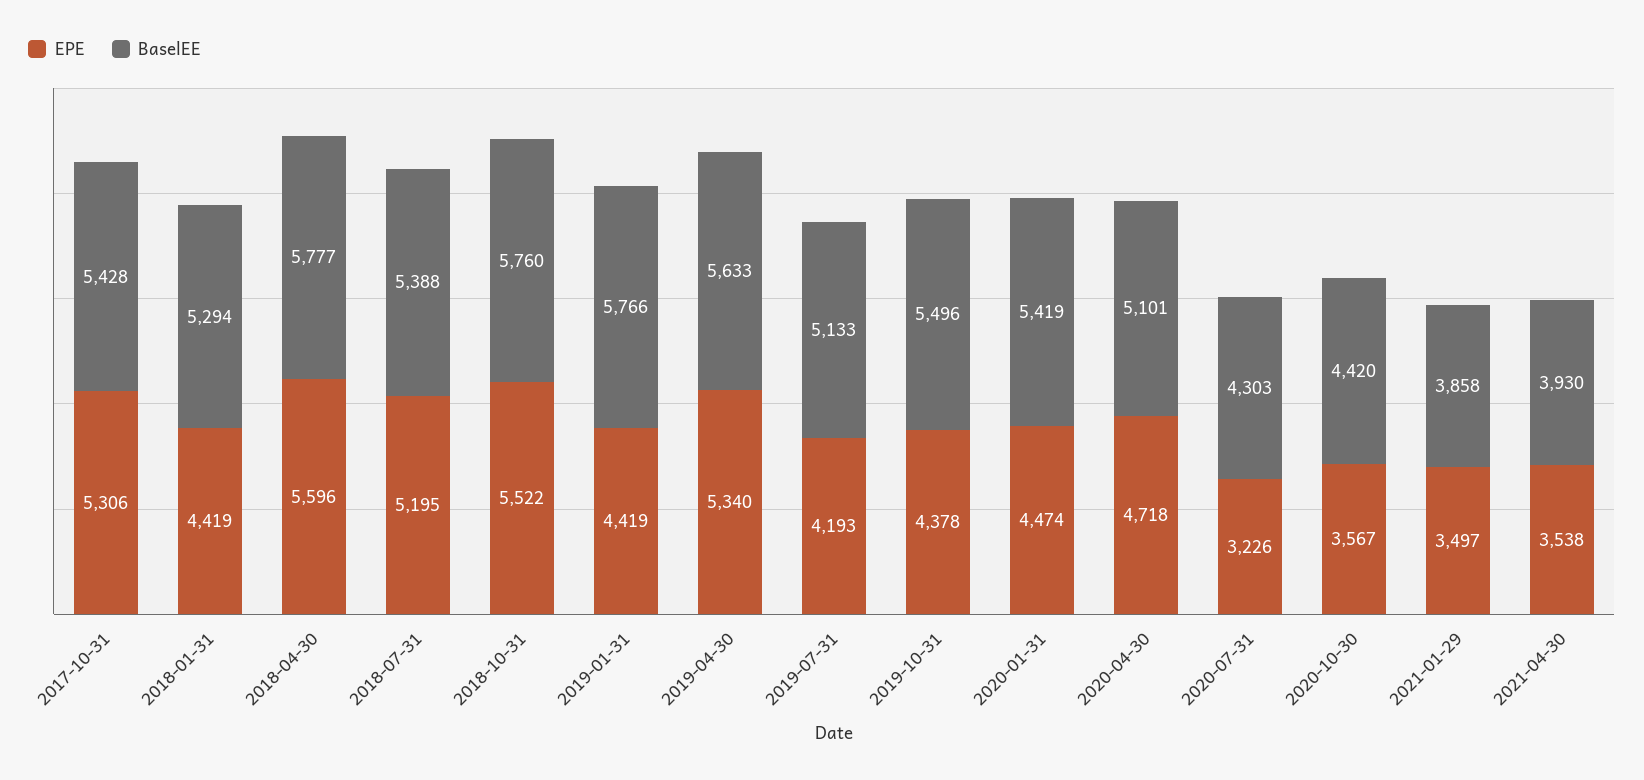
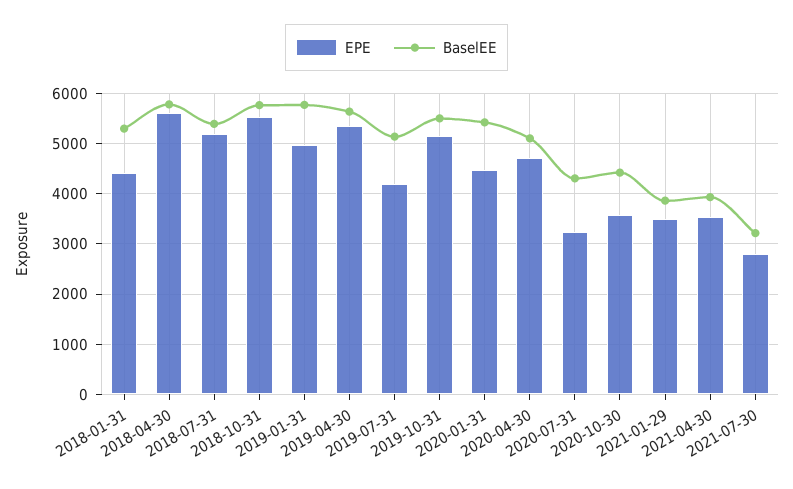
EPE, 2017-10-31: 5306 -> none
BaselEE, 2017-10-31: 5428 -> none
EPE, 2019-01-31: 4419 -> 5000
EPE, 2019-10-31: 4378 -> 5200
EPE, 2021-07-30: none -> 2800
BaselEE, 2021-07-30: none -> 3200

